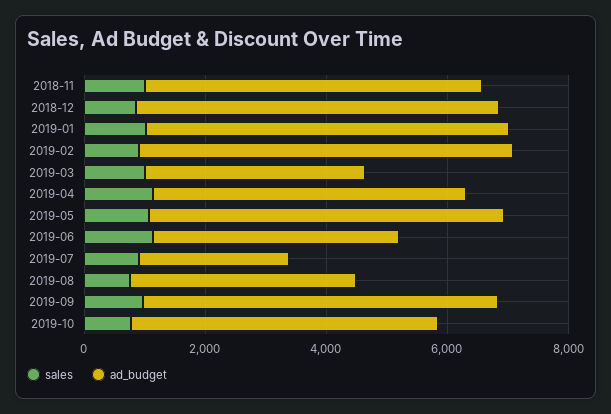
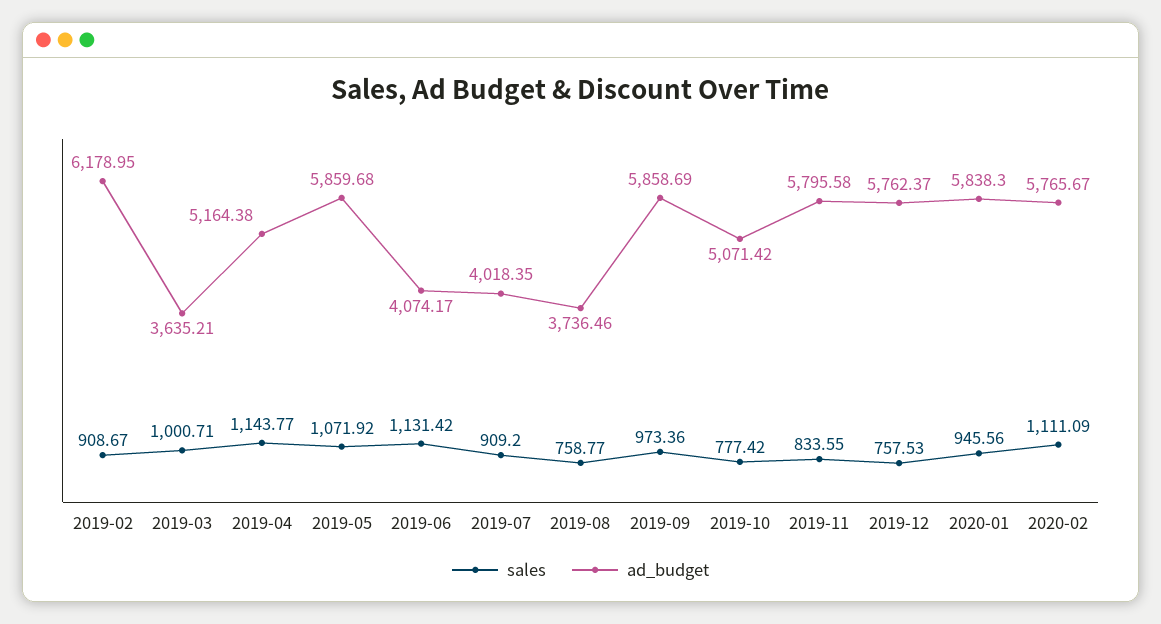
sales, 2018-11: 1000 -> none
ad_budget, 2018-11: 5500 -> none
sales, 2018-12: 1000 -> none
ad_budget, 2018-12: 6000 -> none
sales, 2019-01: 1000 -> none
ad_budget, 2019-01: 6000 -> none
ad_budget, 2019-07: 2500 -> 4018.35
sales, 2019-11: none -> 833.55
ad_budget, 2019-11: none -> 5795.58
sales, 2019-12: none -> 757.53
ad_budget, 2019-12: none -> 5762.37
sales, 2020-01: none -> 945.56
ad_budget, 2020-01: none -> 5838.3
sales, 2020-02: none -> 1111.09
ad_budget, 2020-02: none -> 5765.67

